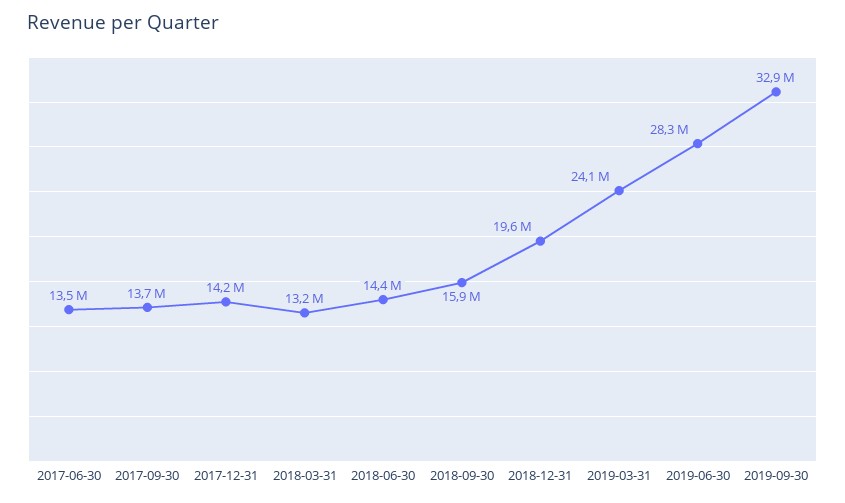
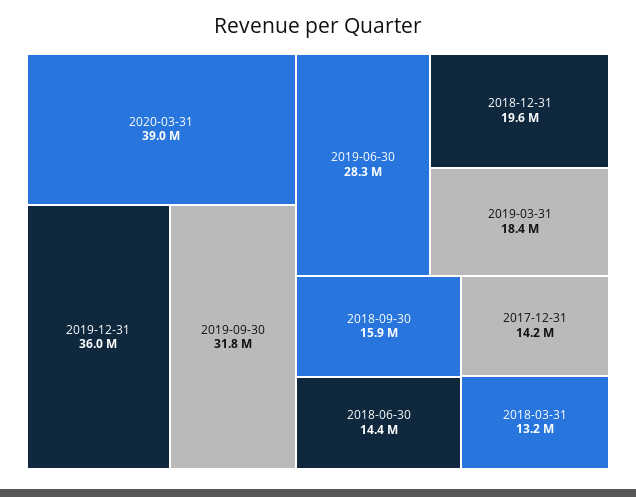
2017-06-30: 13500000 -> none
2017-09-30: 13700000 -> none
2019-03-31: 24100000 -> 18400000
2019-09-30: 32900000 -> 31800000
2020-03-31: none -> 39000000
2019-12-31: none -> 36000000

